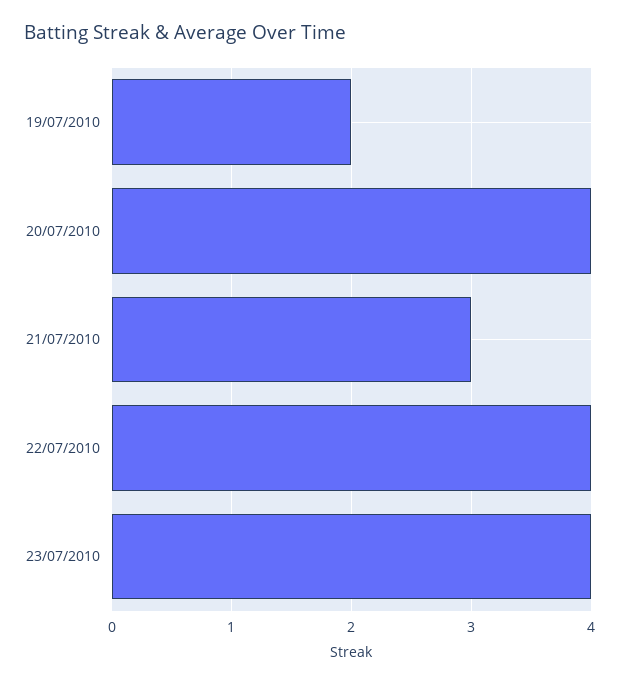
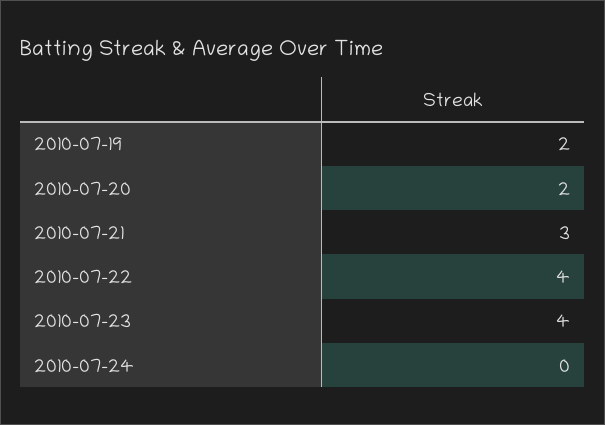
20/07/2010: 4 -> 2
2010-07-24: none -> 0

